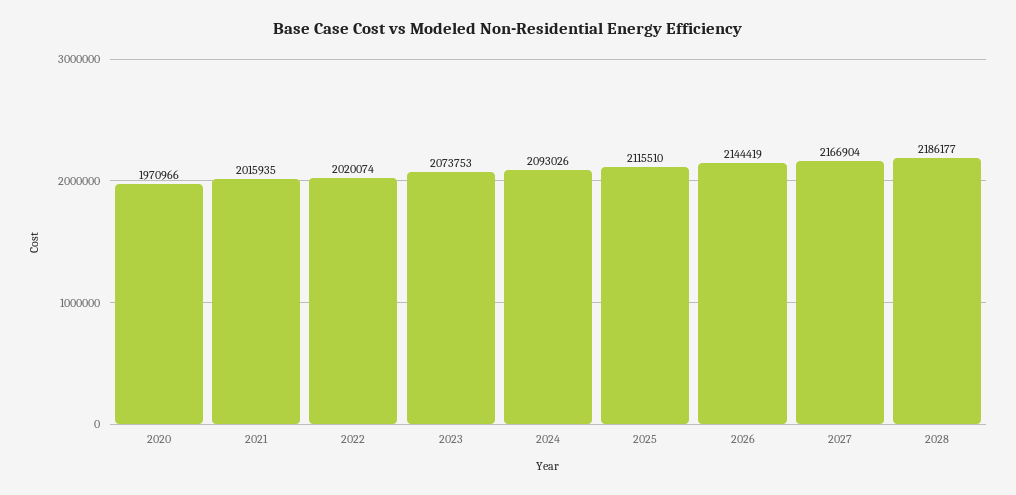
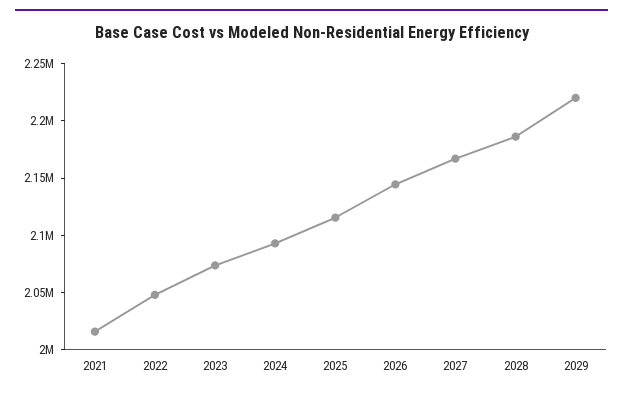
2020: 1970966 -> none
2022: 2020074 -> 2050000
2029: none -> 2220000

